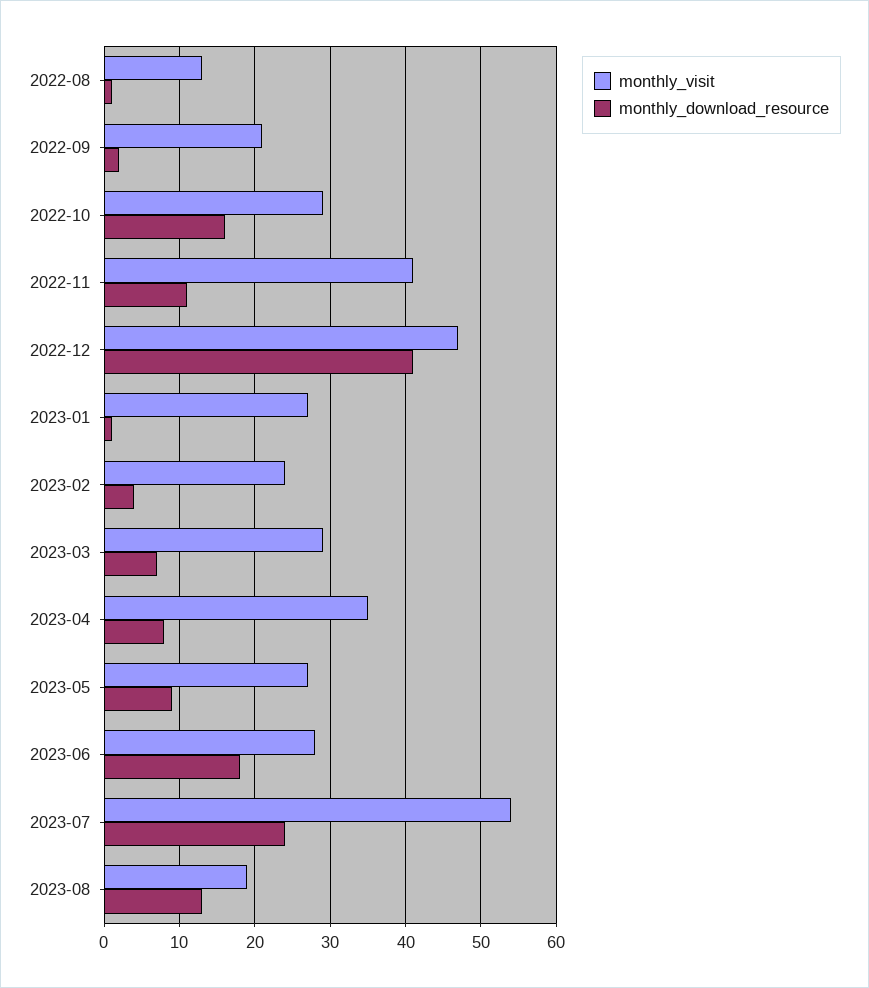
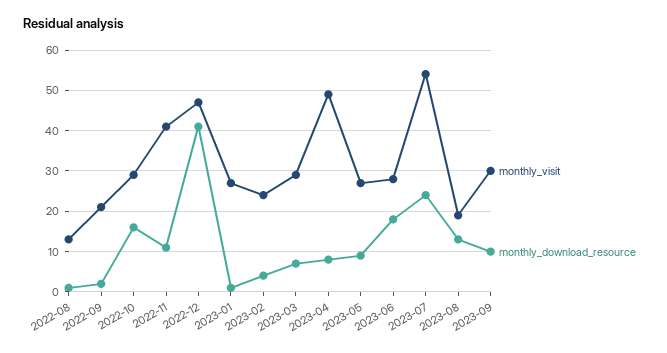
monthly_visit, 2023-04: 35 -> 50
monthly_visit, 2023-09: none -> 30
monthly_download_resource, 2023-09: none -> 10

